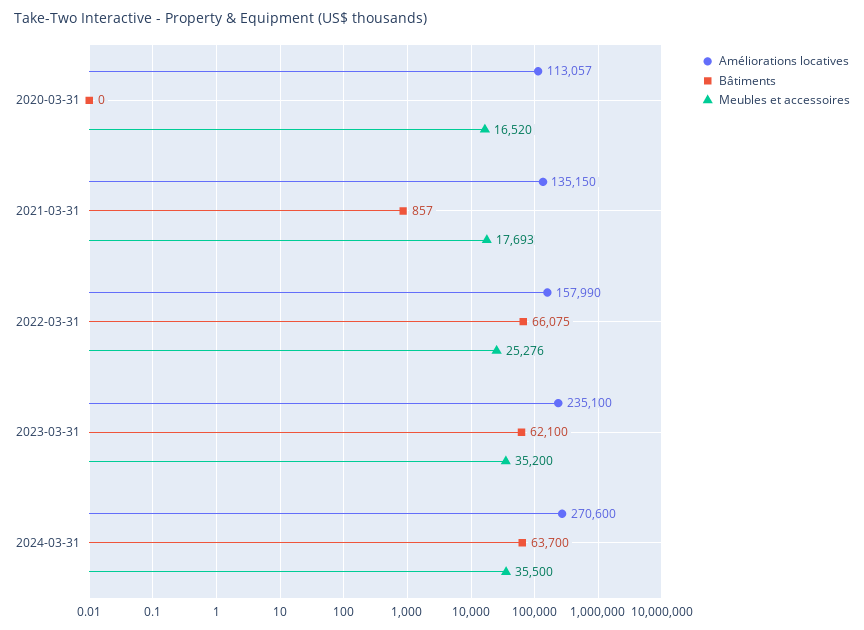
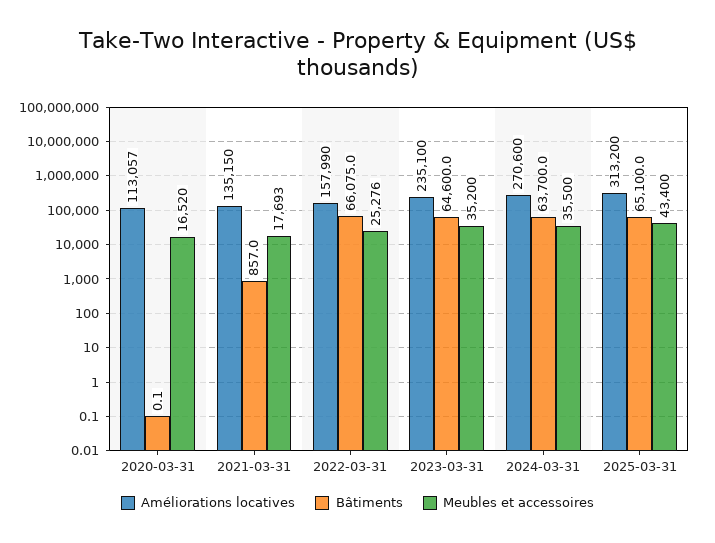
Bâtiments, 2023-03-31: 62100 -> 64600
Améliorations locatives, 2025-03-31: none -> 313200
Bâtiments, 2025-03-31: none -> 65100
Meubles et accessoires, 2025-03-31: none -> 43400

